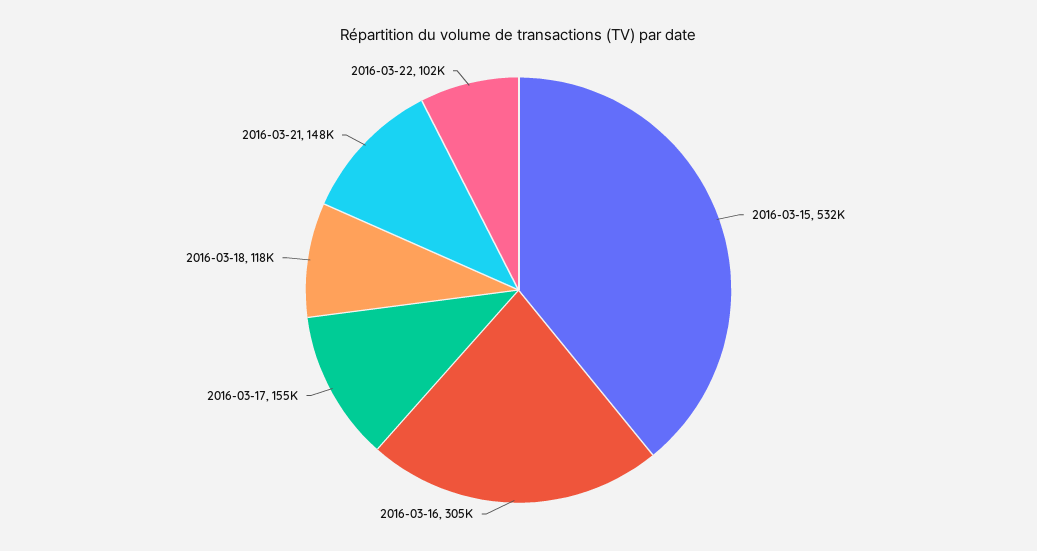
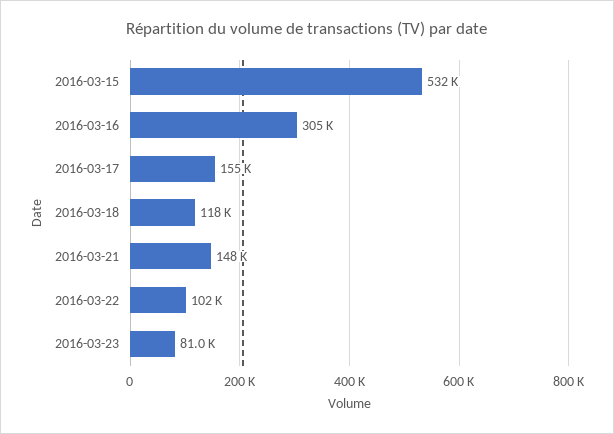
2016-03-23: none -> 81000

